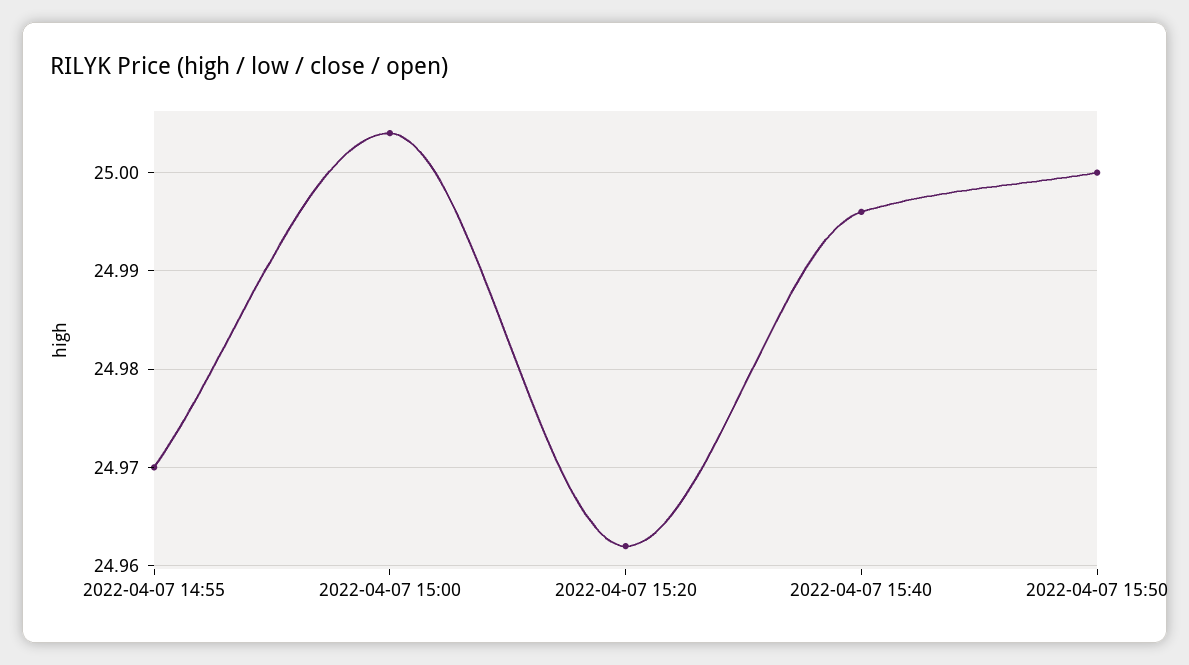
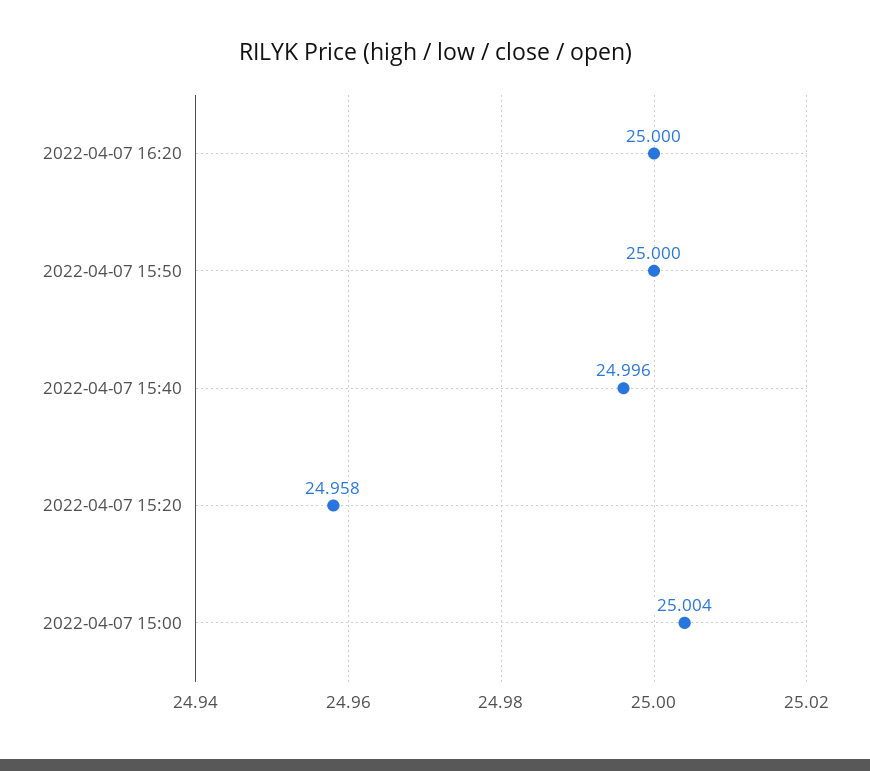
2022-04-07 14:55: 24.97 -> none
2022-04-07 15:20: 24.962 -> 24.958
2022-04-07 16:20: none -> 25

